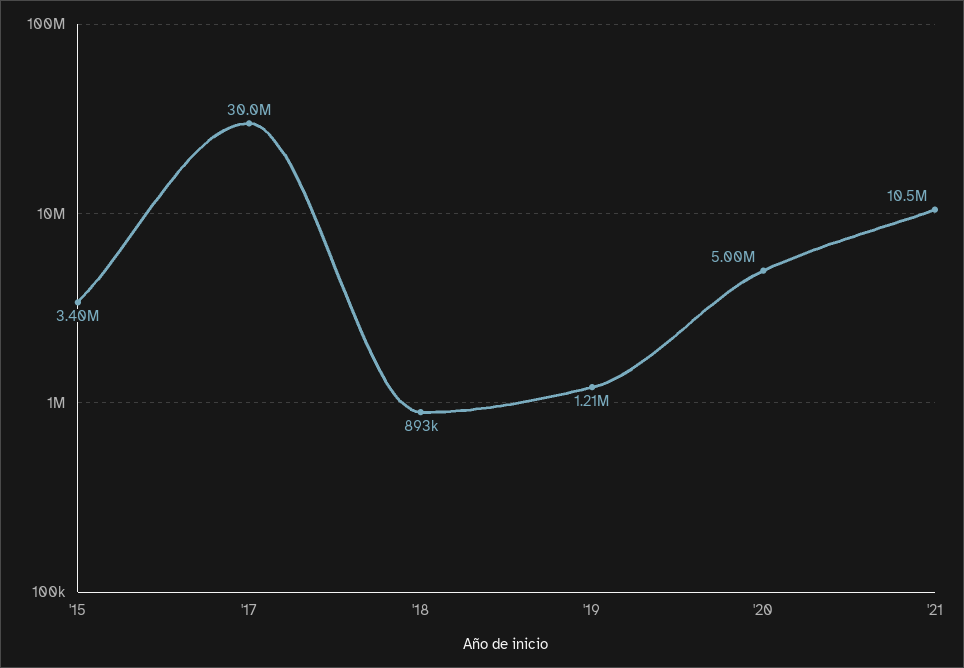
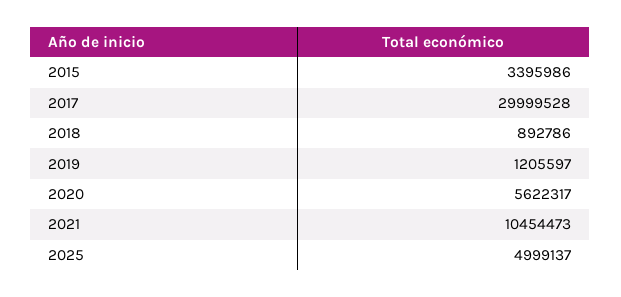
'20: 5000000 -> 5622317
2025: none -> 4999137

